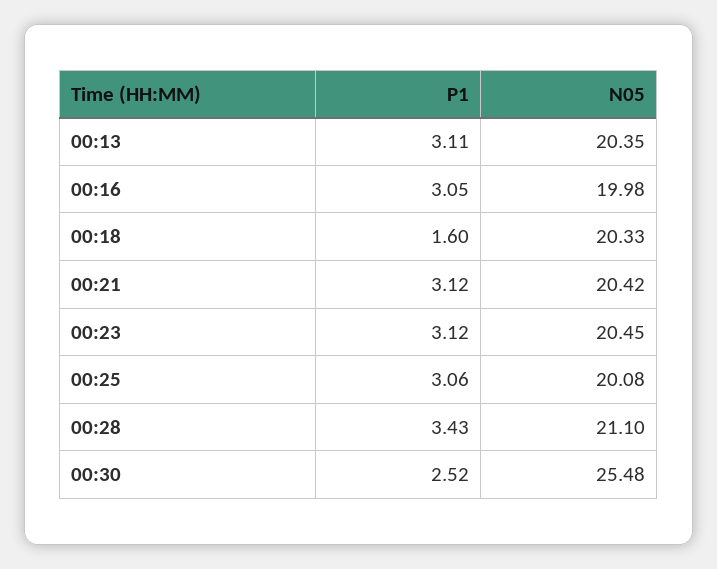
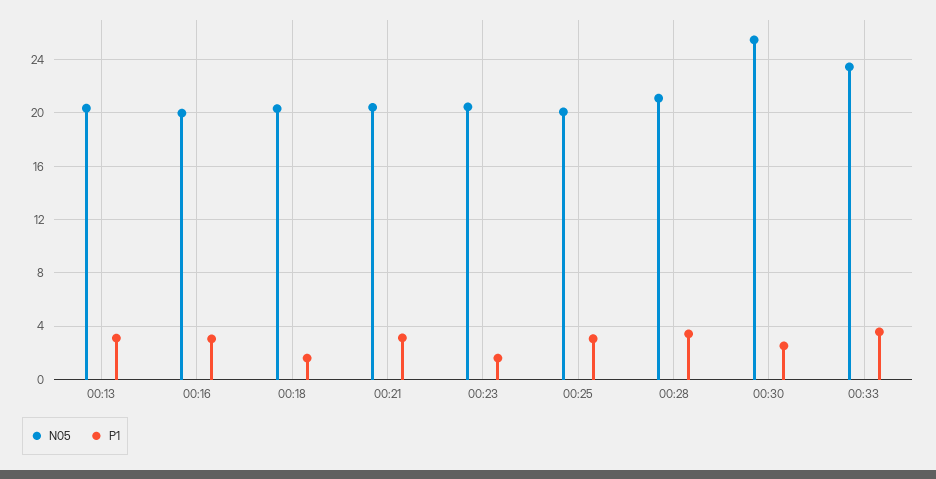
P1, 00:23: 3.12 -> 1.5
N05, 00:33: none -> 23.5
P1, 00:33: none -> 3.5

